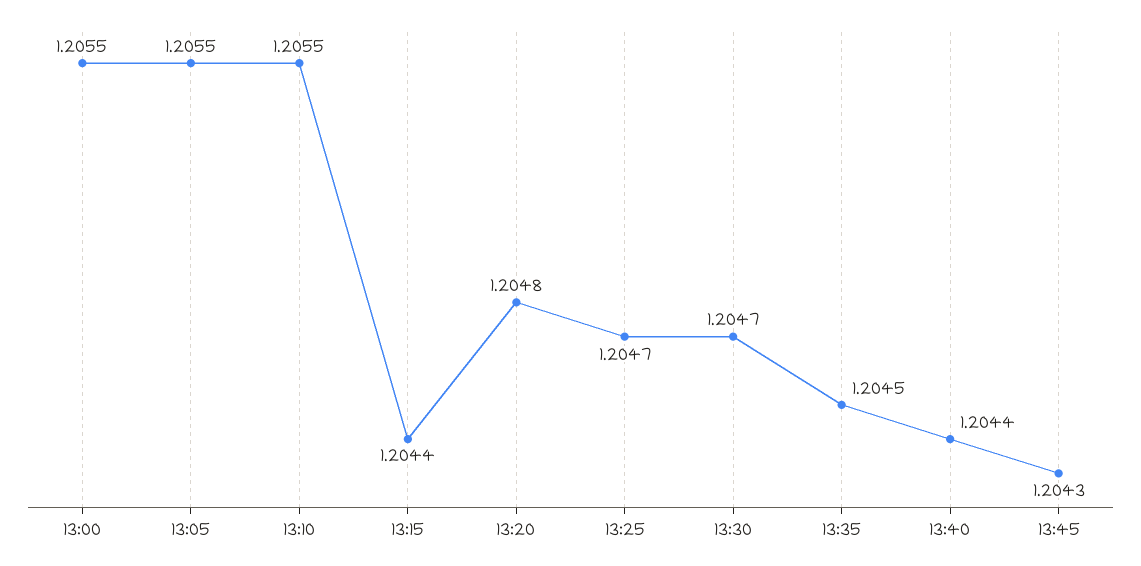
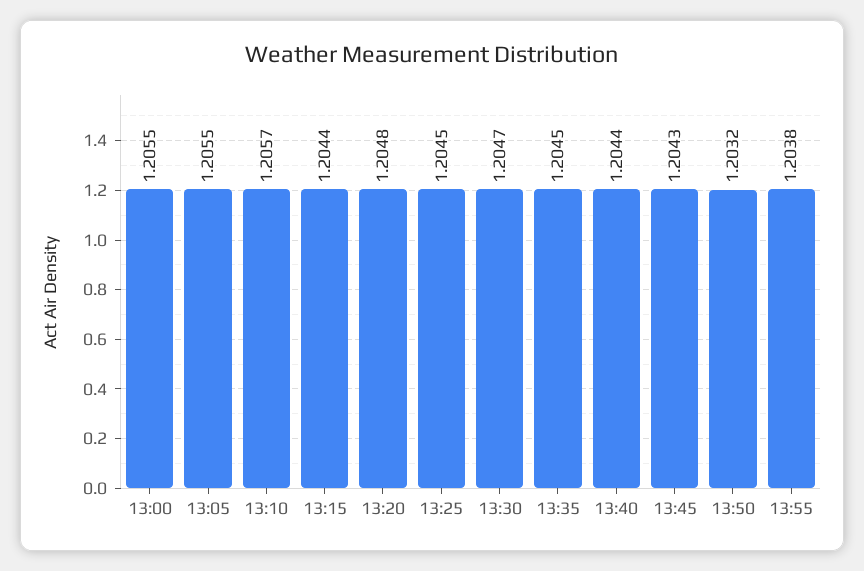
13:10: 1.2055 -> 1.2057
13:25: 1.2047 -> 1.2045
13:50: none -> 1.2032
13:55: none -> 1.2038

